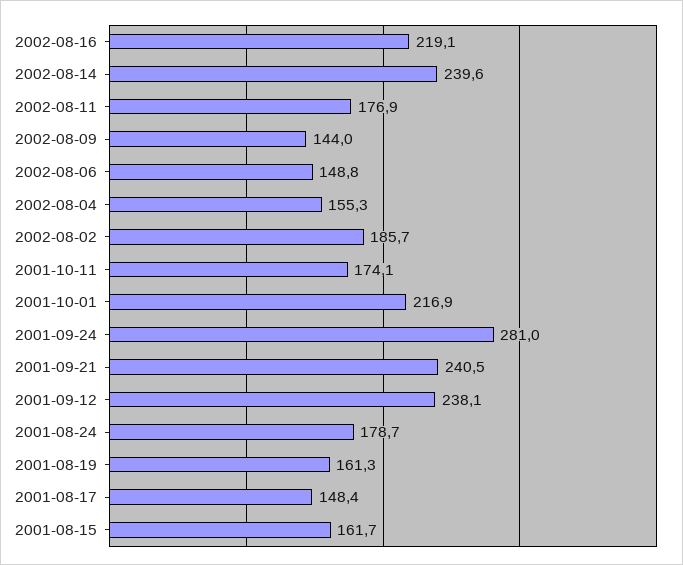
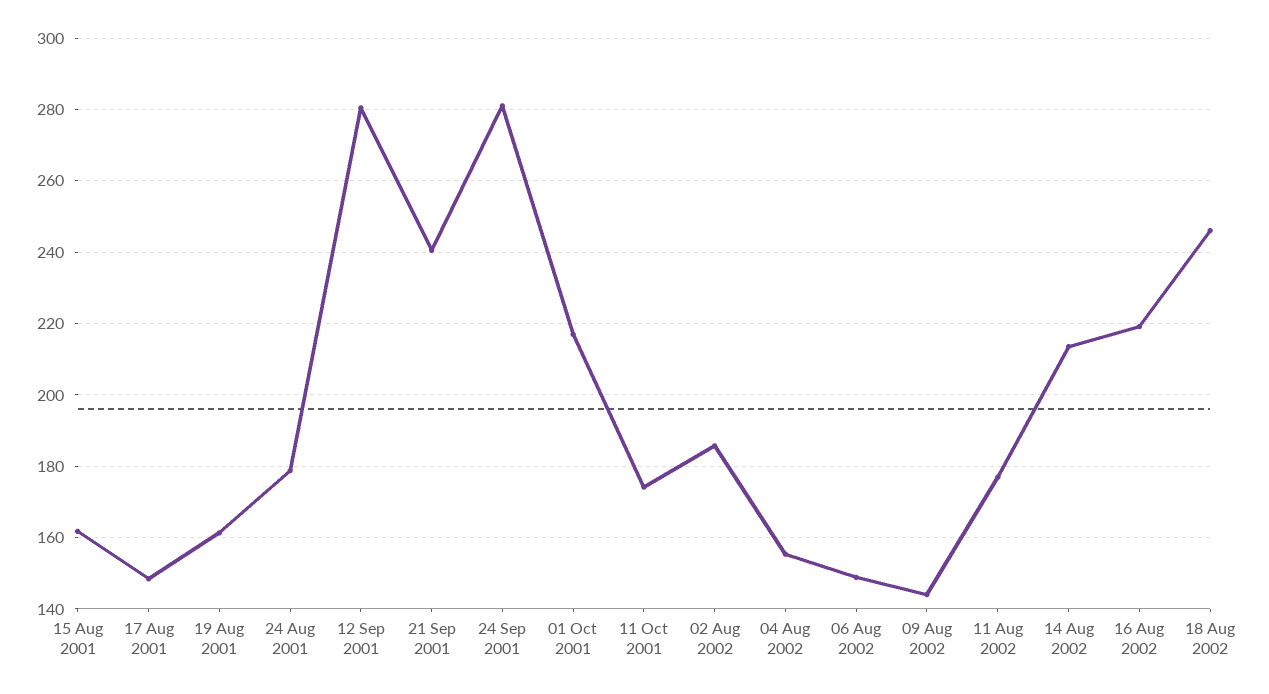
2002-08-14: 239.6 -> 214
2001-09-12: 238.1 -> 280
18 Aug 2002: none -> 246

